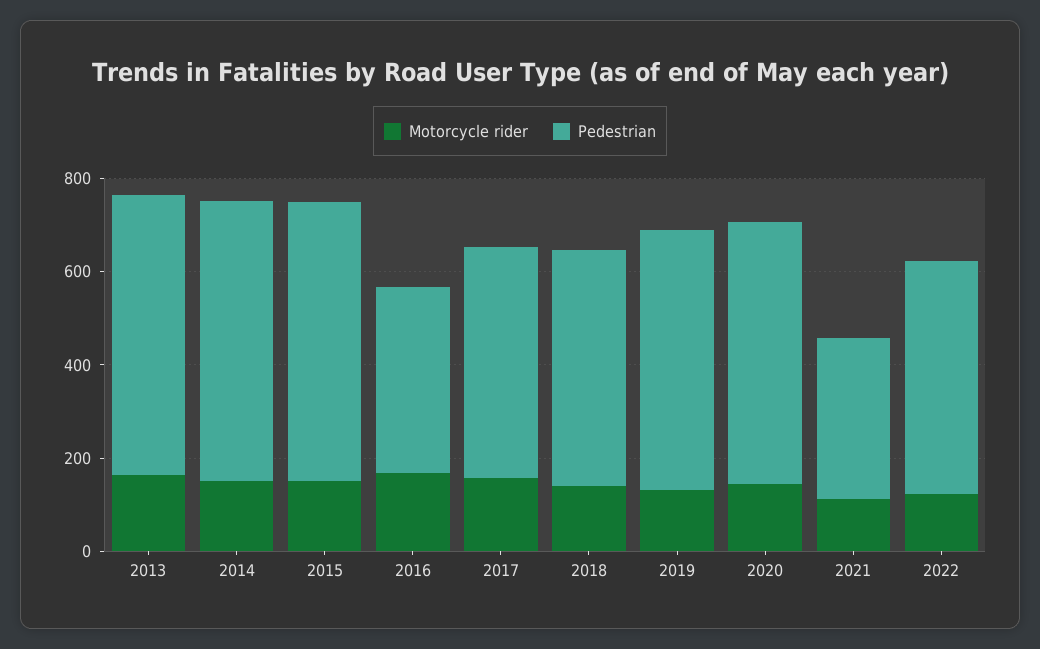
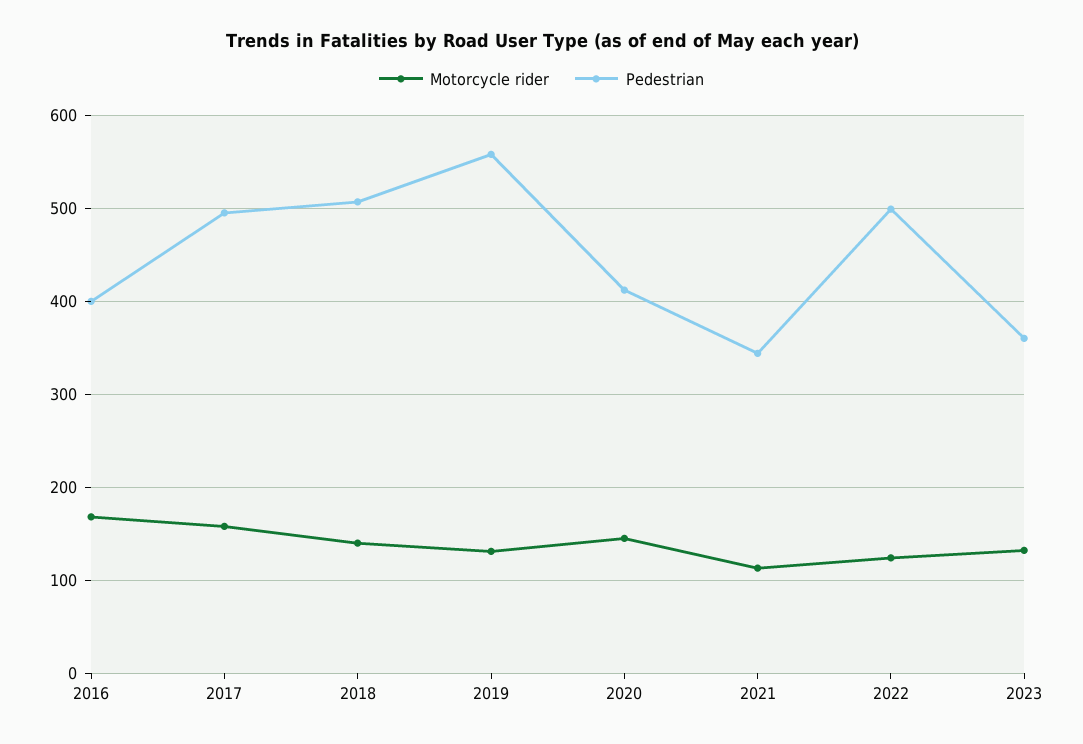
Motorcycle rider, 2013: 150 -> none
Pedestrian, 2013: 600 -> none
Motorcycle rider, 2014: 150 -> none
Pedestrian, 2014: 600 -> none
Motorcycle rider, 2015: 150 -> none
Pedestrian, 2015: 600 -> none
Pedestrian, 2020: 550 -> 410
Motorcycle rider, 2023: none -> 130
Pedestrian, 2023: none -> 360

